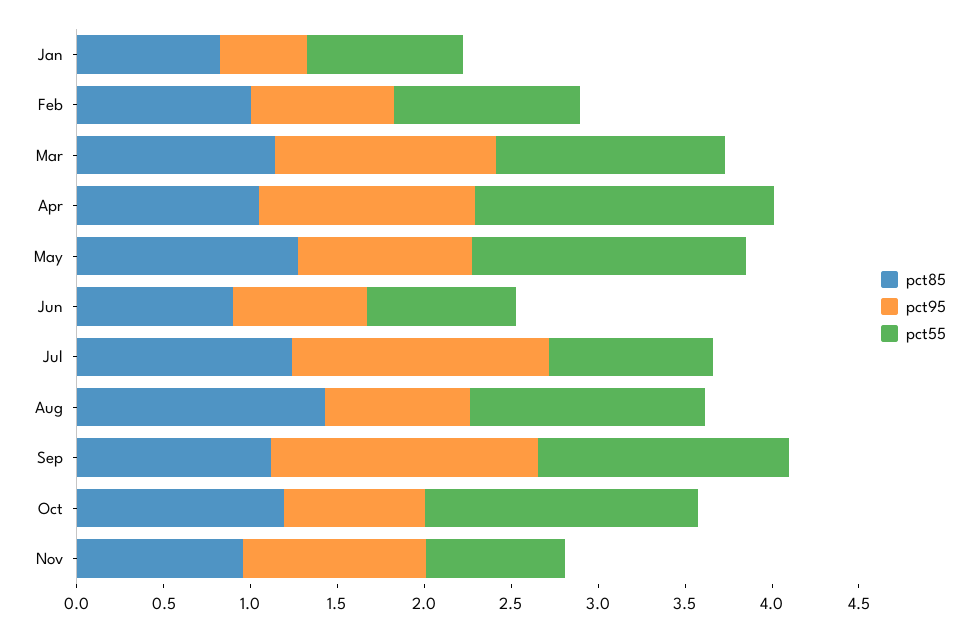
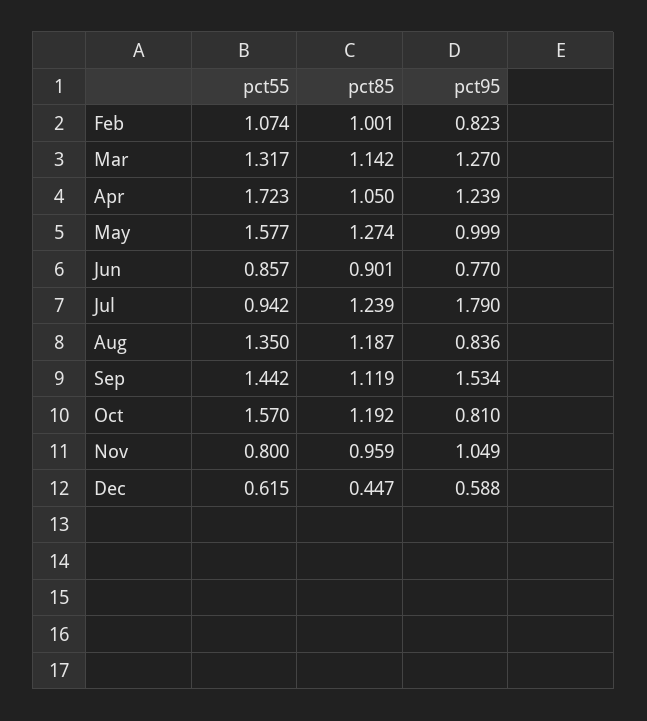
pct85, Jan: 0.8 -> none
pct95, Jan: 0.5 -> none
pct55, Jan: 0.9 -> none
pct95, Jul: 1.5 -> 1.79
pct85, Aug: 1.4 -> 1.187
pct55, Dec: none -> 0.615
pct85, Dec: none -> 0.447
pct95, Dec: none -> 0.588

